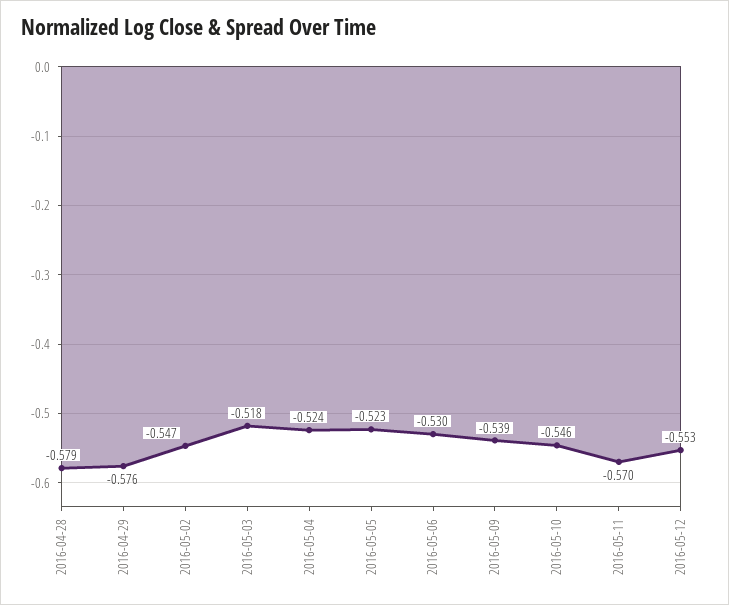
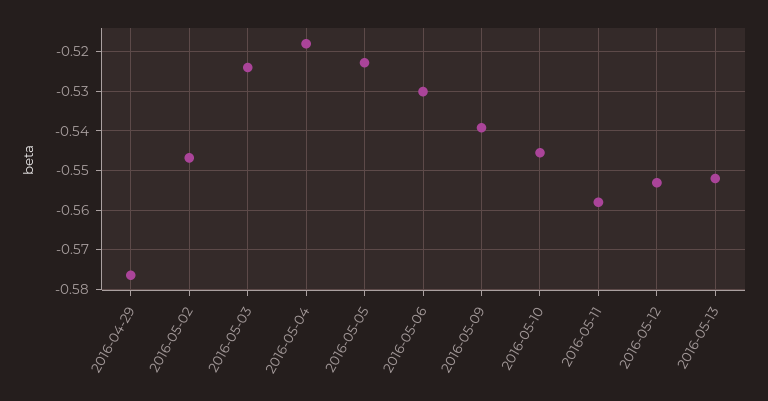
2016-04-28: -0.579 -> none
2016-05-03: -0.518 -> -0.524
2016-05-04: -0.524 -> -0.518
2016-05-11: -0.57 -> -0.558
2016-05-13: none -> -0.552

